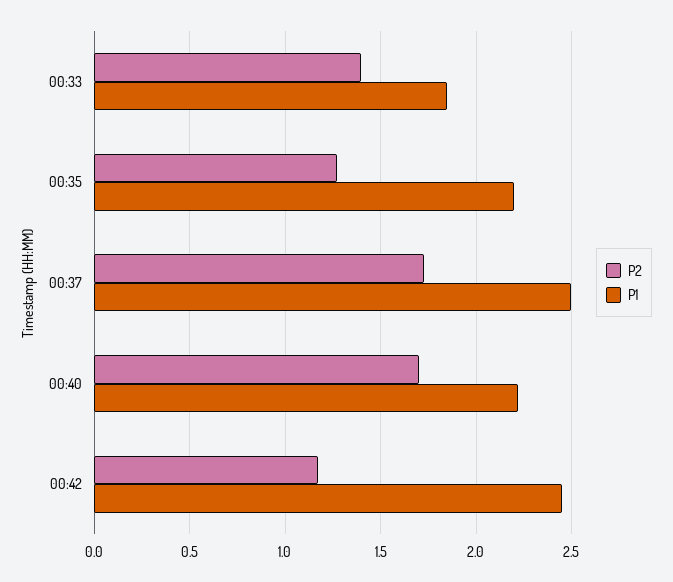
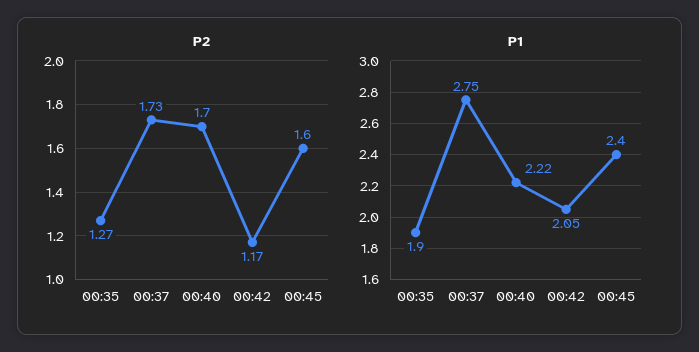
P2, 00:33: 1.4 -> none
P1, 00:33: 1.85 -> none
P1, 00:35: 2.2 -> 1.9
P1, 00:37: 2.5 -> 2.75
P1, 00:42: 2.45 -> 2.05
P2, 00:45: none -> 1.6
P1, 00:45: none -> 2.4

